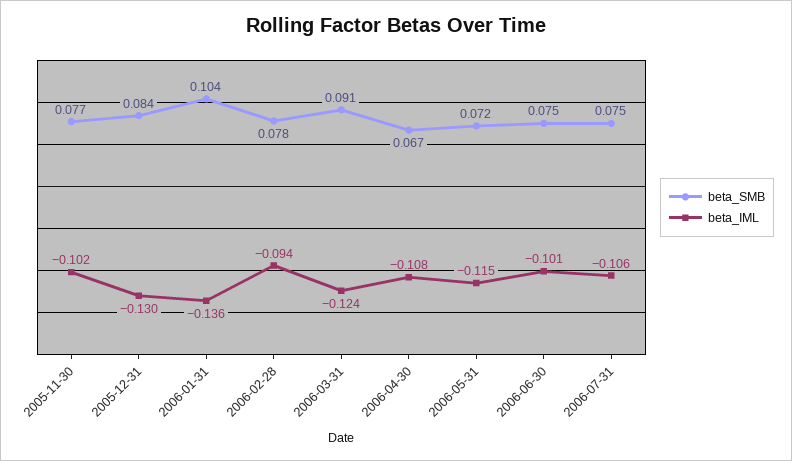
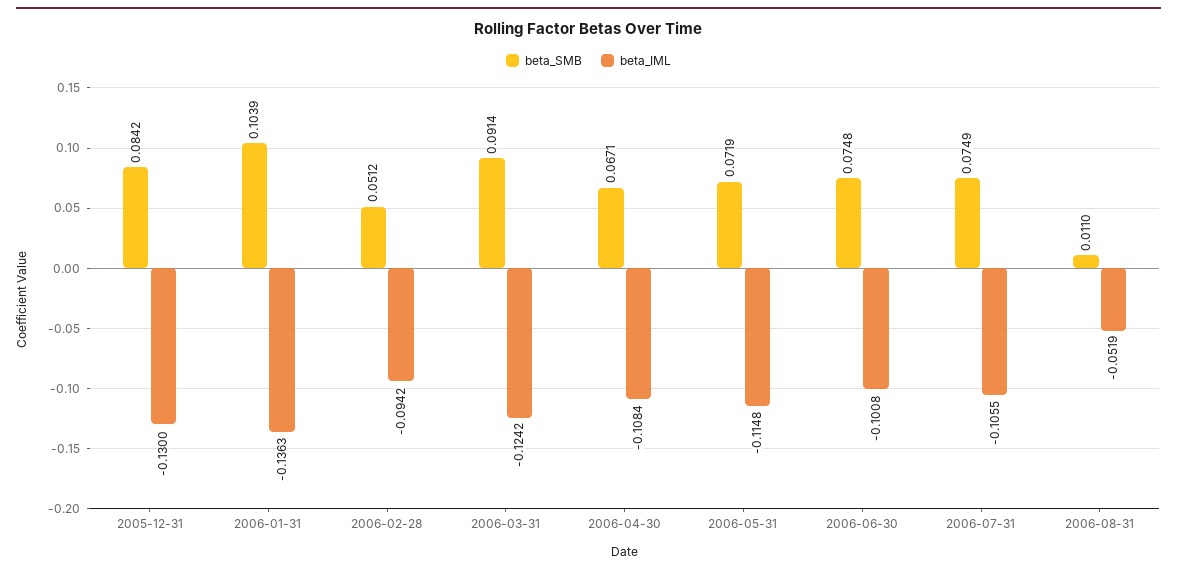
beta_SMB, 2005-11-30: 0.077 -> none
beta_IML, 2005-11-30: -0.102 -> none
beta_SMB, 2006-02-28: 0.078 -> 0.0512
beta_SMB, 2006-08-31: none -> 0.011
beta_IML, 2006-08-31: none -> -0.0519

